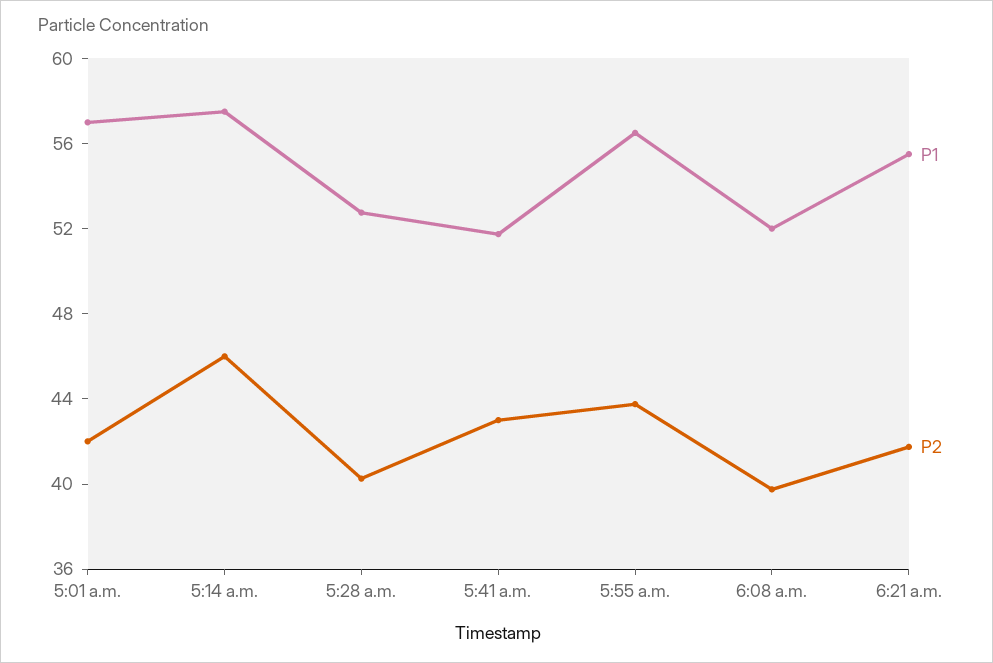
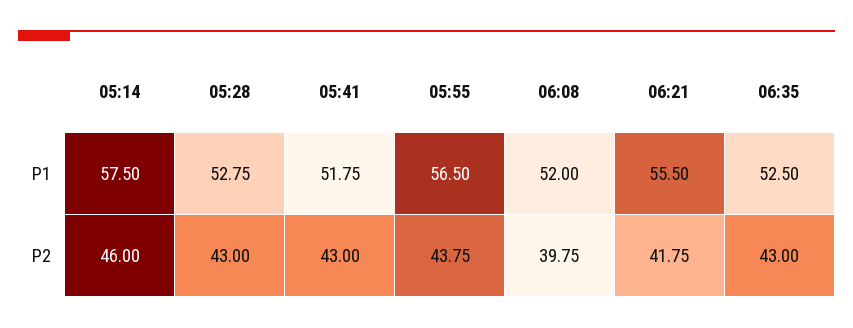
P1, 5:01 a.m.: 57 -> none
P2, 5:01 a.m.: 42 -> none
P2, 5:28 a.m.: 40 -> 43
P1, 06:35: none -> 52.5
P2, 06:35: none -> 43

